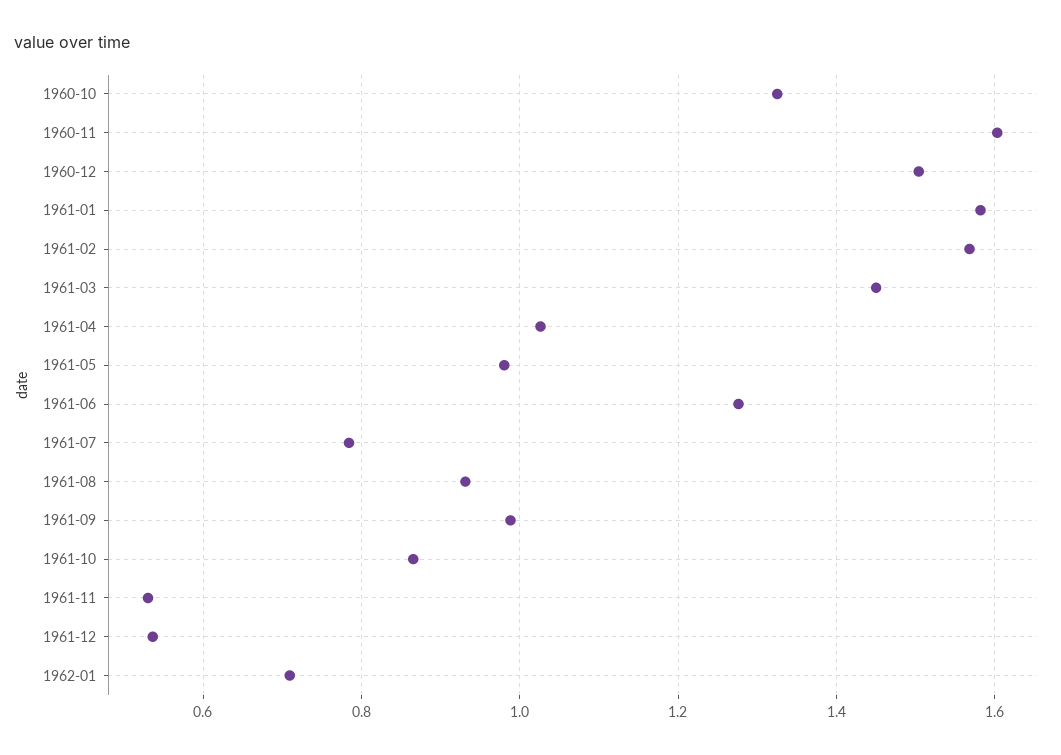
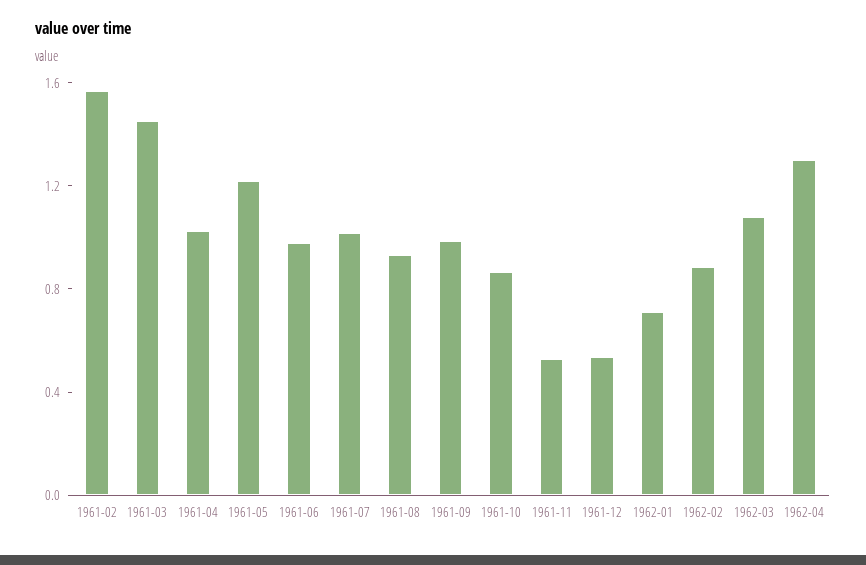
1960-10: 1.32 -> none
1960-11: 1.6 -> none
1960-12: 1.5 -> none
1961-01: 1.58 -> none
1961-05: 0.98 -> 1.2
1961-06: 1.28 -> 1
1961-07: 0.78 -> 1
1962-02: none -> 0.9
1962-03: none -> 1.1
1962-04: none -> 1.3

